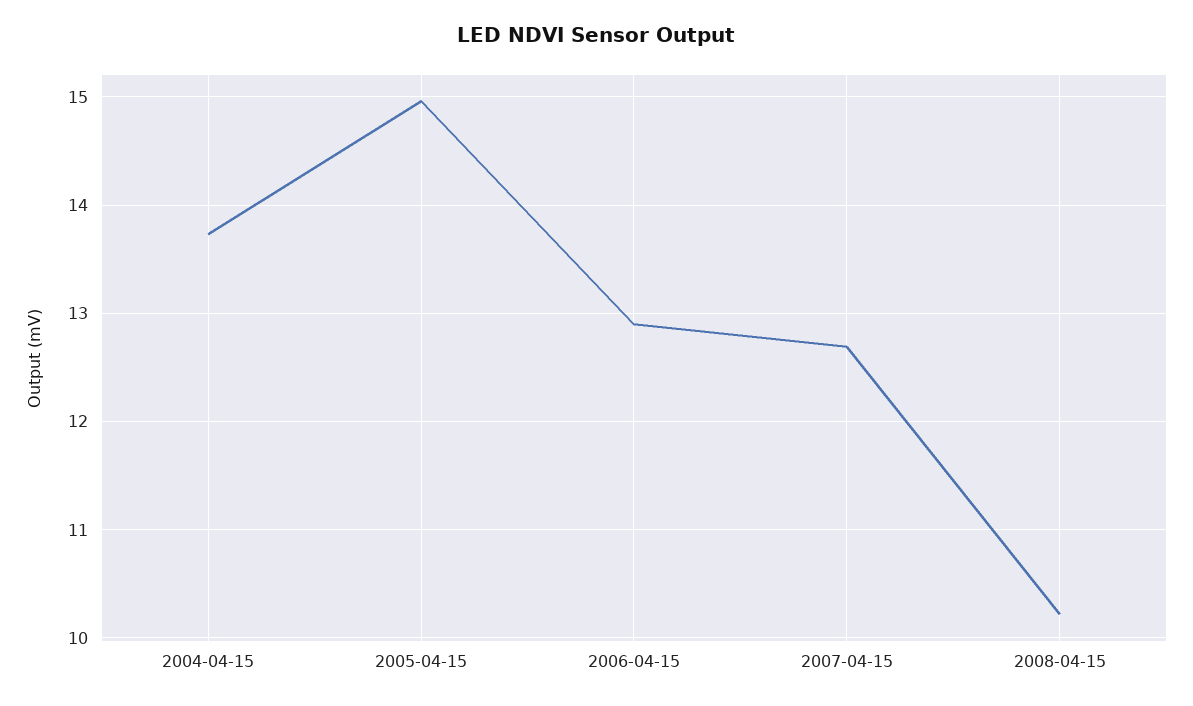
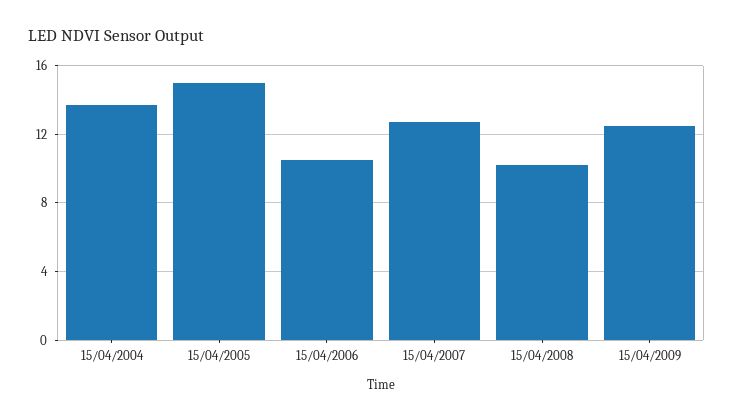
2006-04-15: 12.9 -> 10.5
15/04/2009: none -> 12.5

